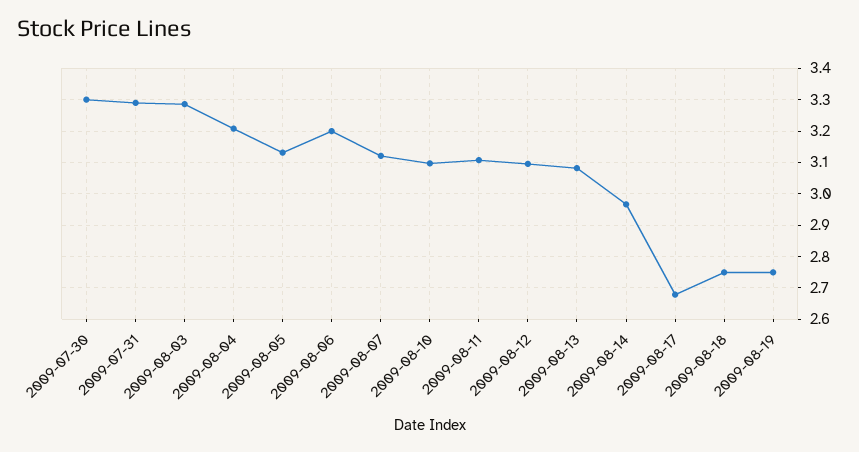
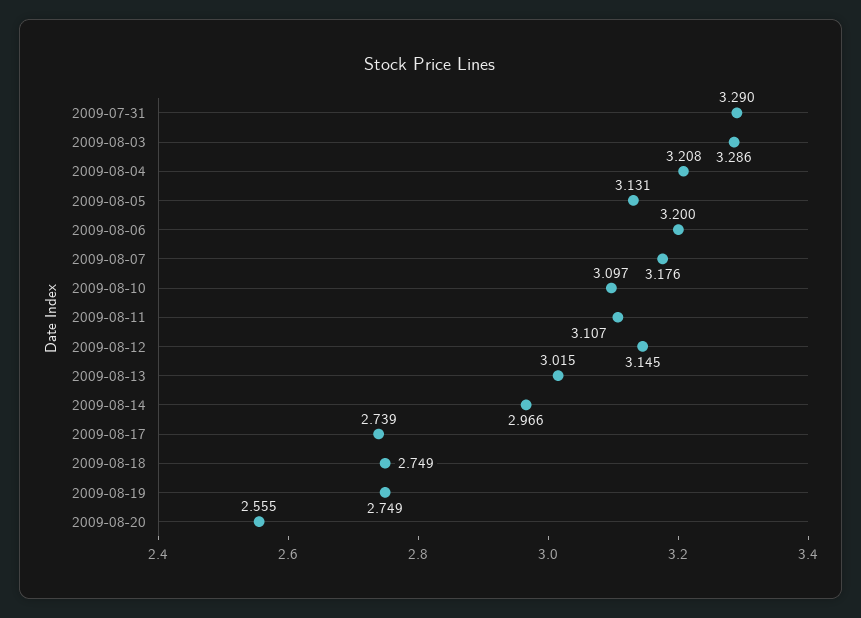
2009-07-30: 3.3 -> none
2009-08-07: 3.12 -> 3.176
2009-08-12: 3.1 -> 3.145
2009-08-13: 3.08 -> 3.015
2009-08-17: 2.68 -> 2.739
2009-08-20: none -> 2.555

